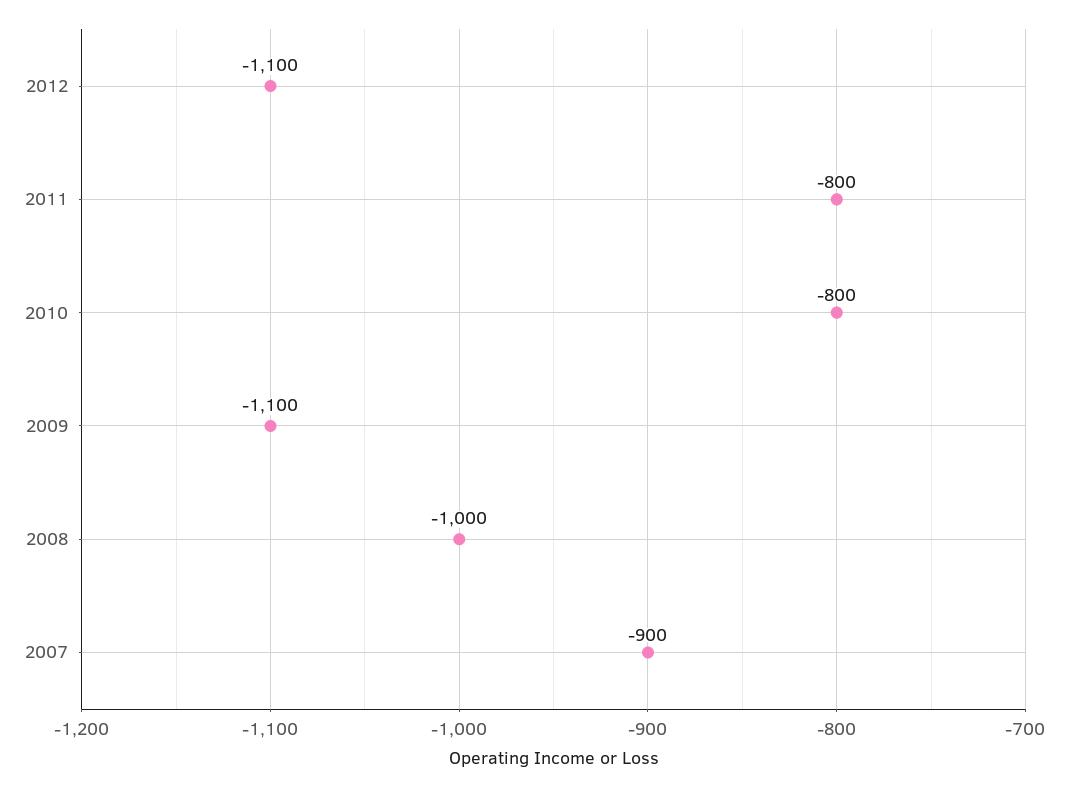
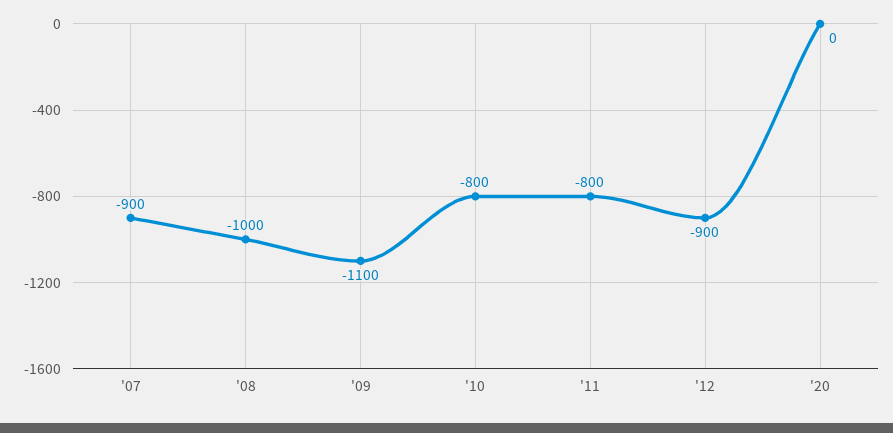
2012: -1100 -> -900
'20: none -> 0

